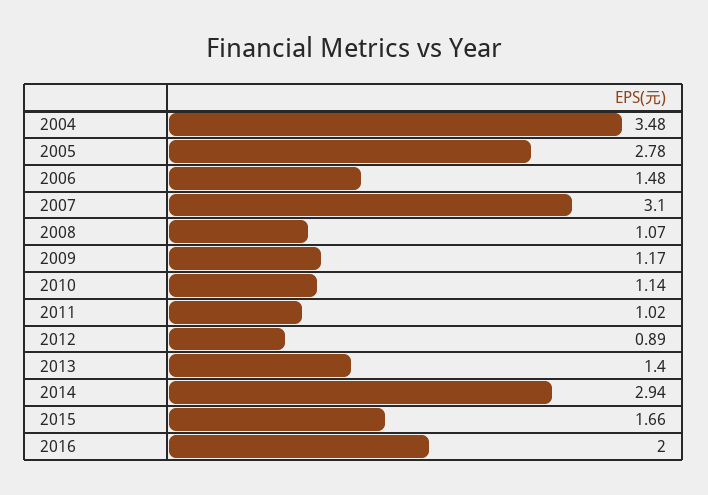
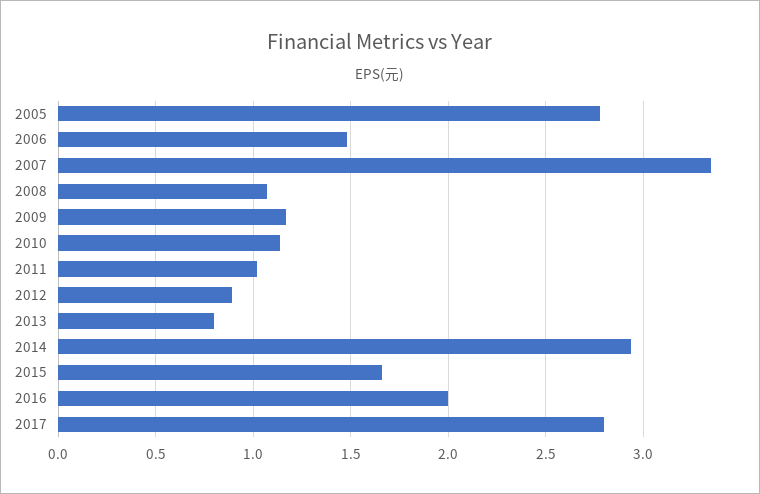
2004: 3.48 -> none
2007: 3.1 -> 3.35
2013: 1.4 -> 0.8
2017: none -> 2.8

